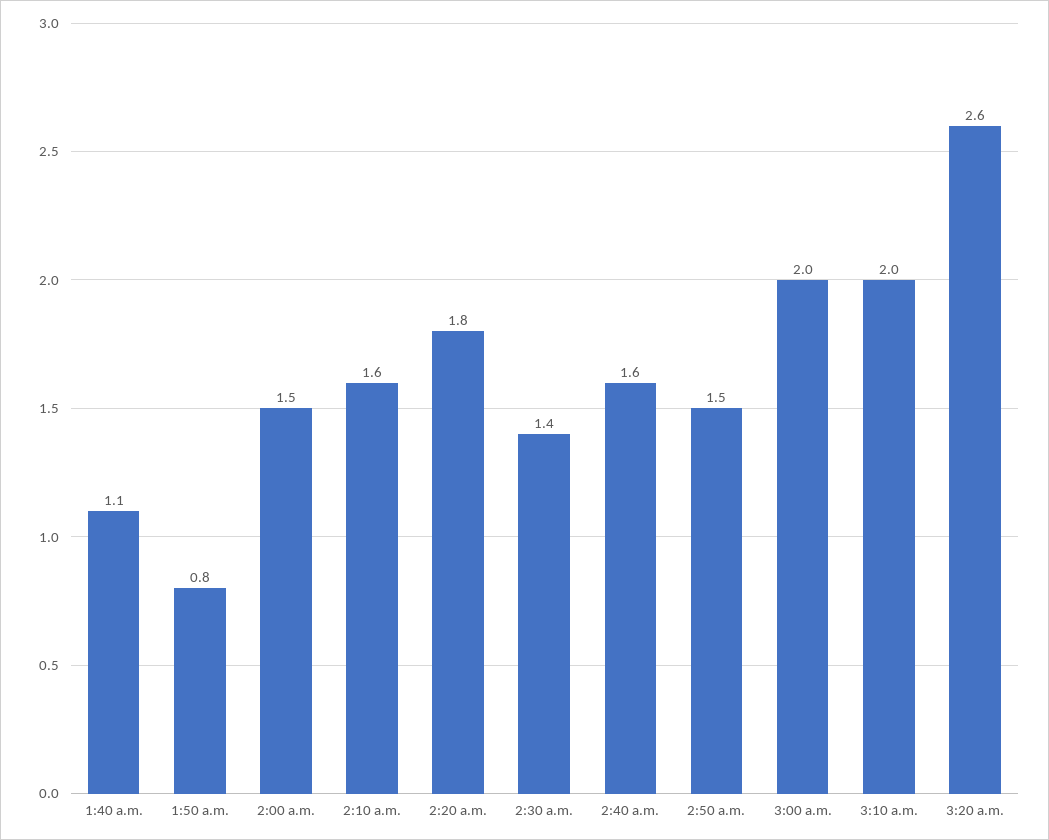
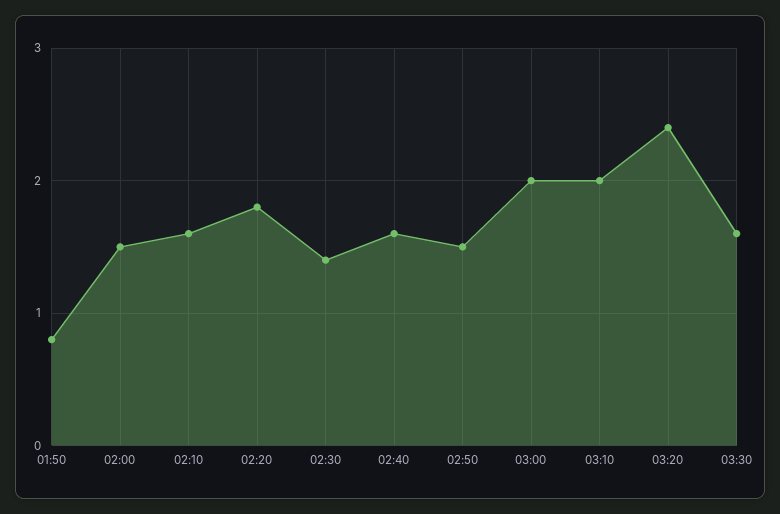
1:40 a.m.: 1.1 -> none
3:20 a.m.: 2.6 -> 2.4
03:30: none -> 1.6

